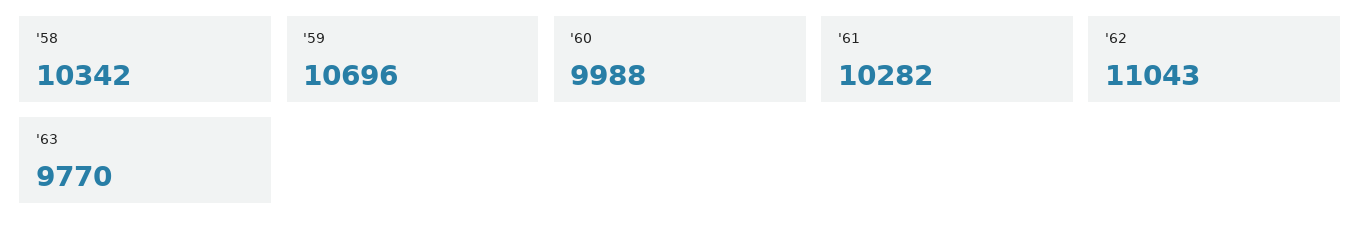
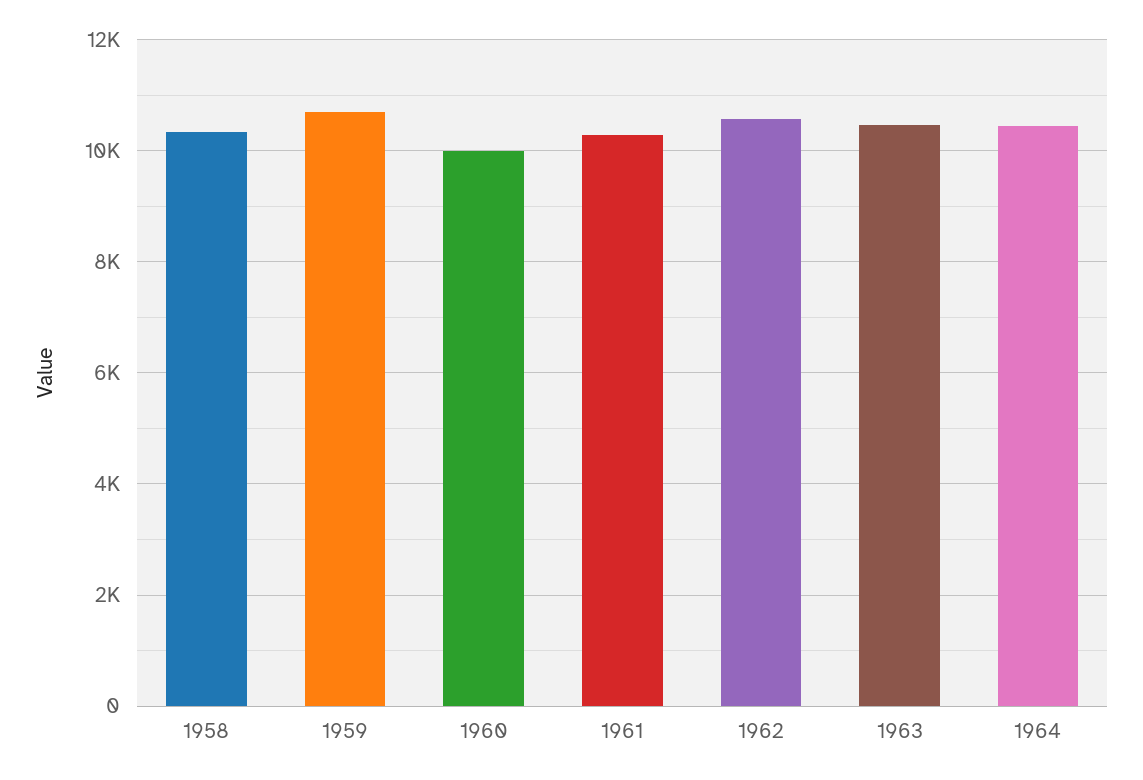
'62: 11043 -> 10600
'63: 9770 -> 10400
1964: none -> 10400

